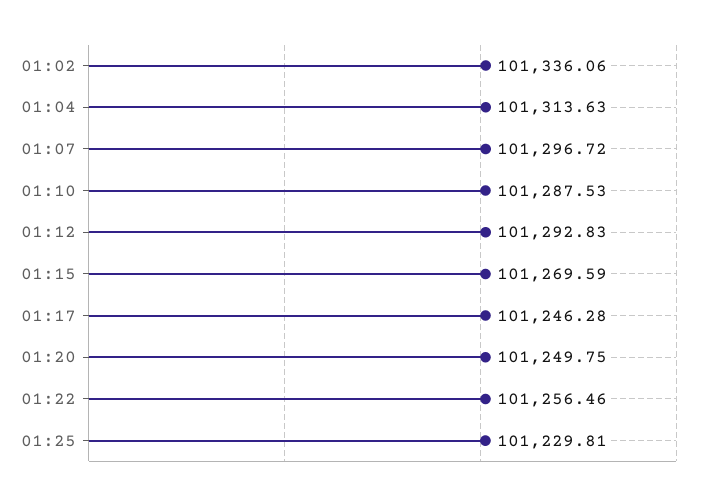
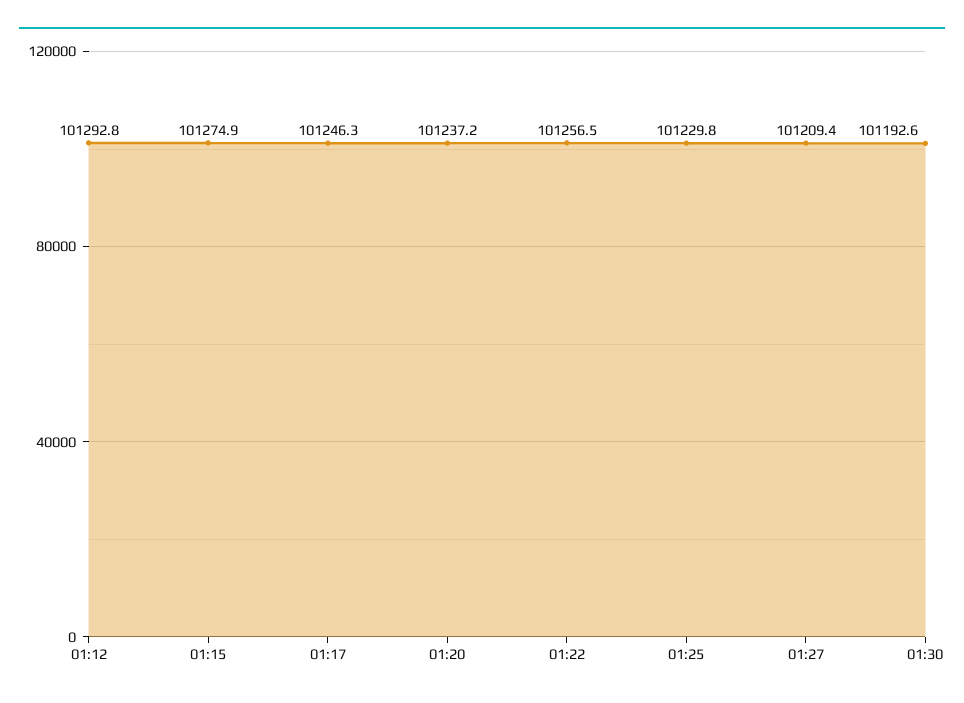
01:02: 101336.06 -> none
01:04: 101313.63 -> none
01:07: 101296.72 -> none
01:10: 101287.53 -> none
01:15: 101269.59 -> 101274.9
01:20: 101249.75 -> 101237.2
01:27: none -> 101209.4
01:30: none -> 101192.6

